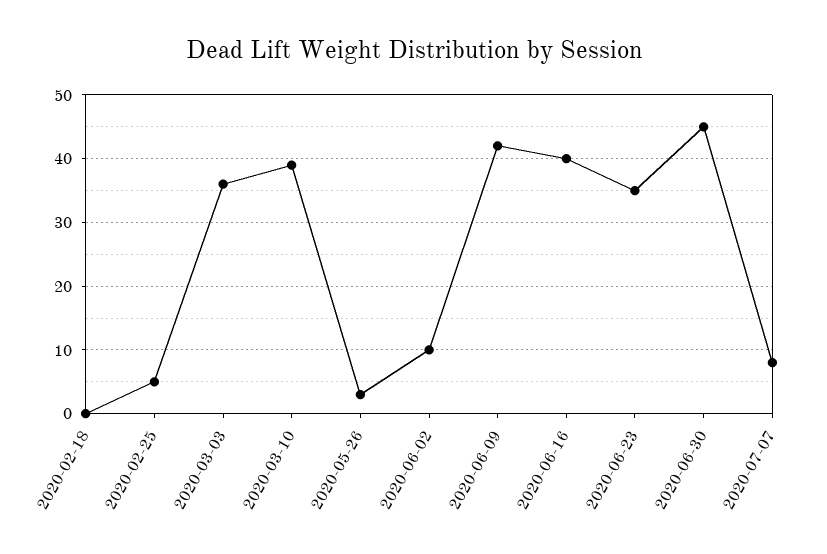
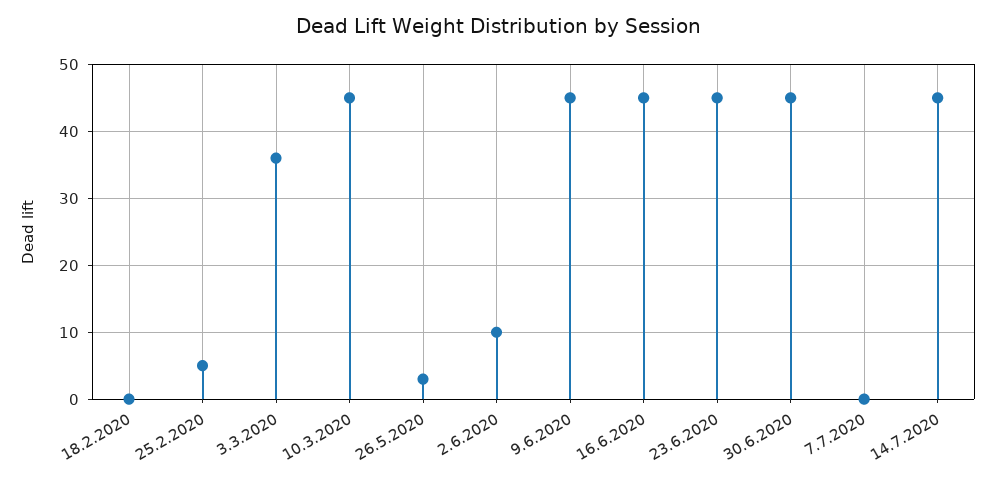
2020-03-10: 39 -> 45
2020-06-09: 42 -> 45
2020-06-16: 40 -> 45
2020-06-23: 35 -> 45
2020-07-07: 8 -> 0
14.7.2020: none -> 45

